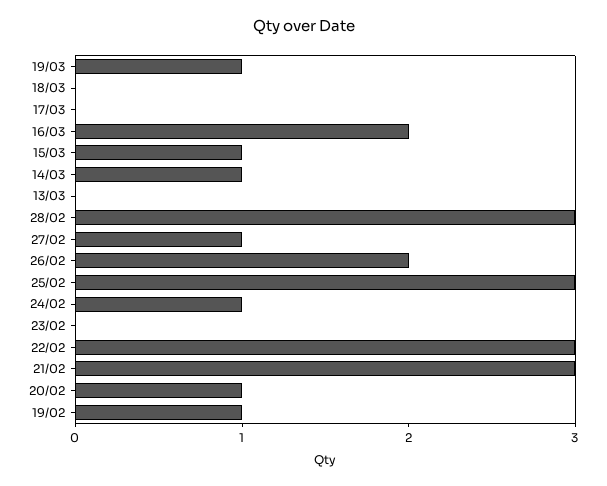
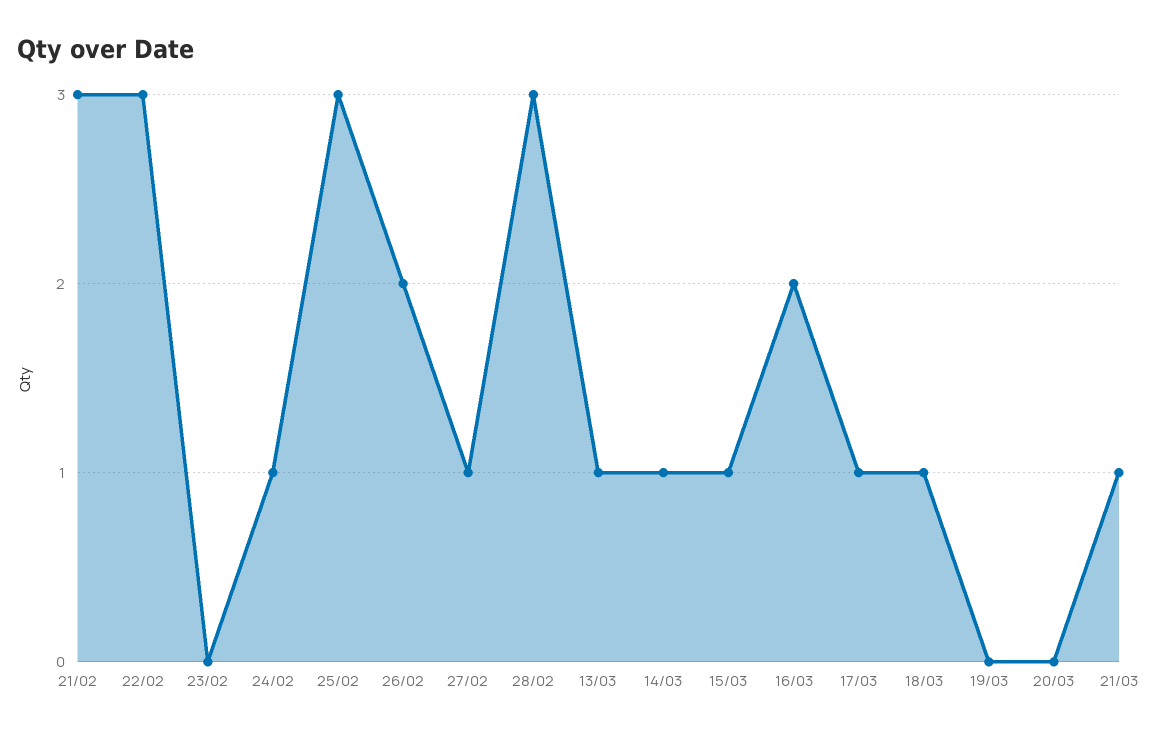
19/03: 1 -> 0
18/03: 0 -> 1
17/03: 0 -> 1
13/03: 0 -> 1
20/02: 1 -> none
19/02: 1 -> none
20/03: none -> 0
21/03: none -> 1

